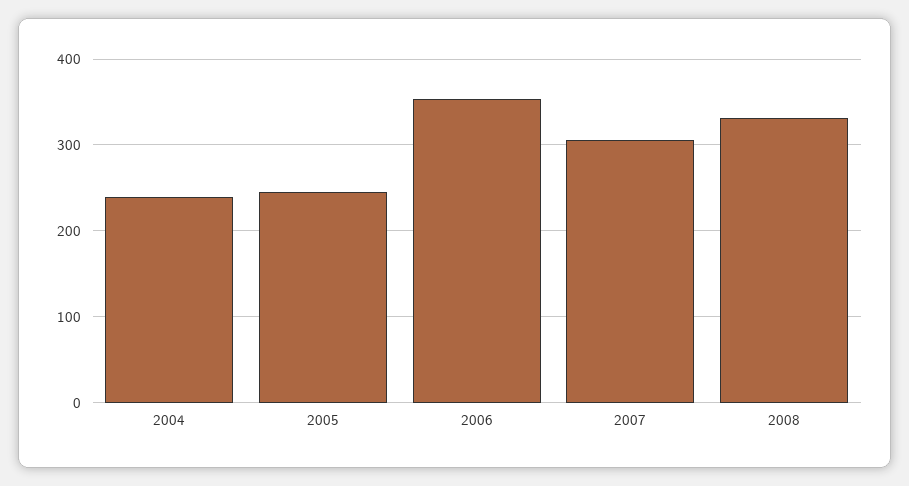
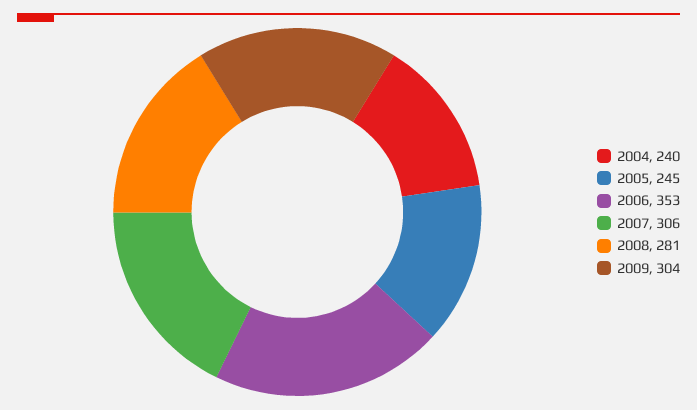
2008: 330 -> 281
2009: none -> 304

